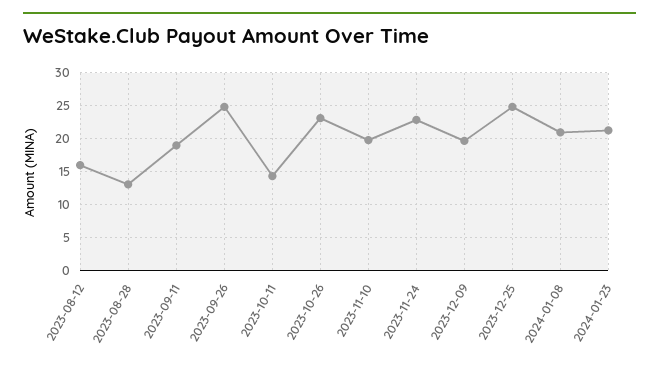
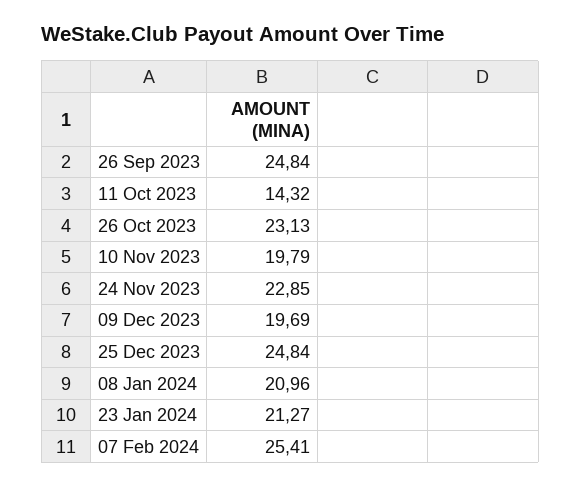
2023-08-12: 16 -> none
2023-08-28: 13 -> none
2023-09-11: 19 -> none
07 Feb 2024: none -> 25.41

